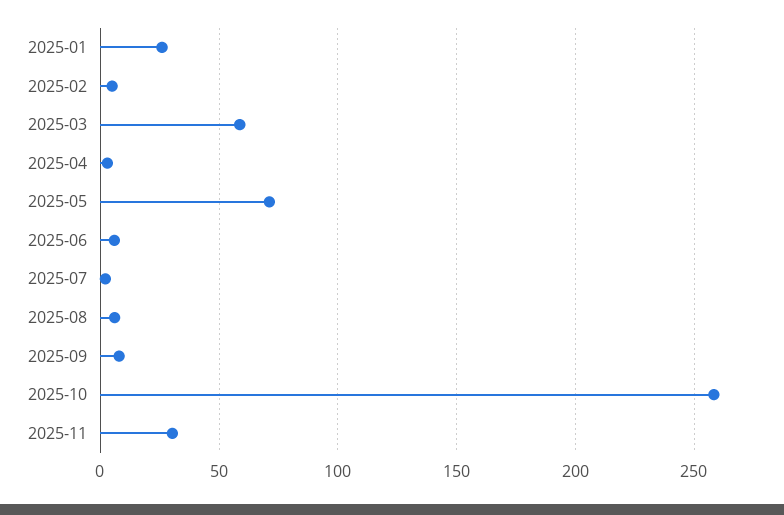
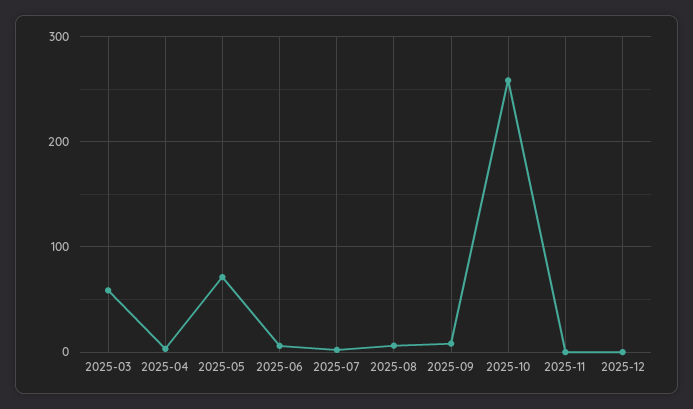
2025-01: 25 -> none
2025-02: 5 -> none
2025-11: 30 -> 0
2025-12: none -> 0

